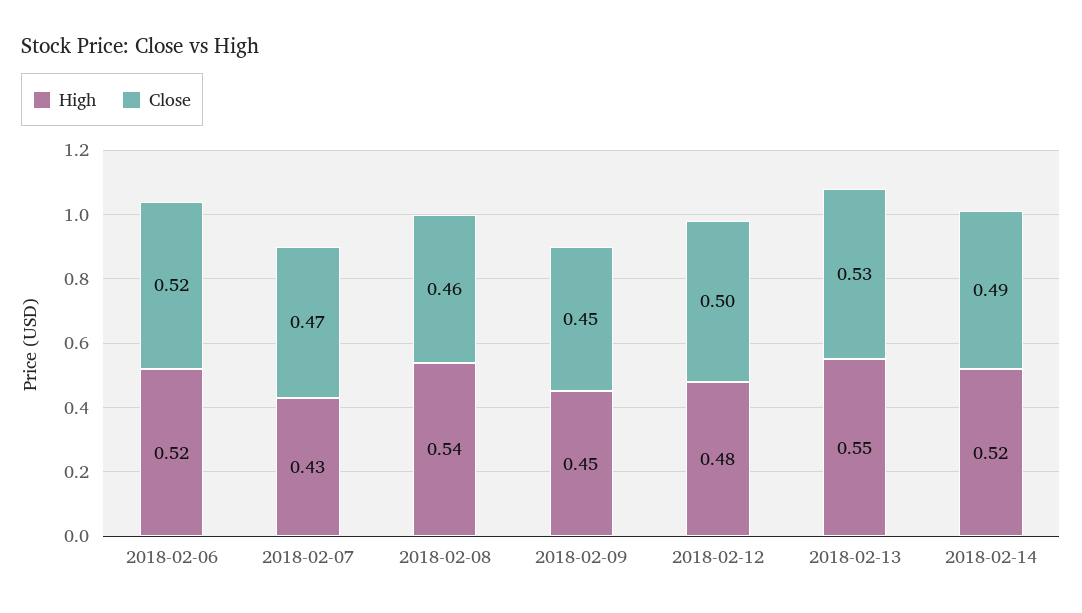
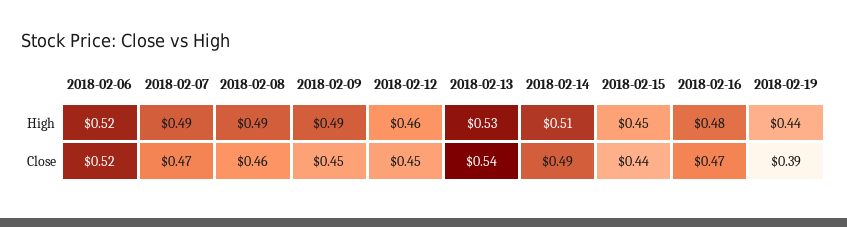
High, 2018-02-07: 0.43 -> 0.49
High, 2018-02-08: 0.54 -> 0.49
High, 2018-02-09: 0.45 -> 0.49
High, 2018-02-12: 0.48 -> 0.46
Close, 2018-02-12: 0.5 -> 0.45
High, 2018-02-13: 0.55 -> 0.53
Close, 2018-02-13: 0.53 -> 0.54
High, 2018-02-14: 0.52 -> 0.51
High, 2018-02-15: none -> 0.45
High, 2018-02-16: none -> 0.48
High, 2018-02-19: none -> 0.44
Close, 2018-02-15: none -> 0.44
Close, 2018-02-16: none -> 0.47
Close, 2018-02-19: none -> 0.39

